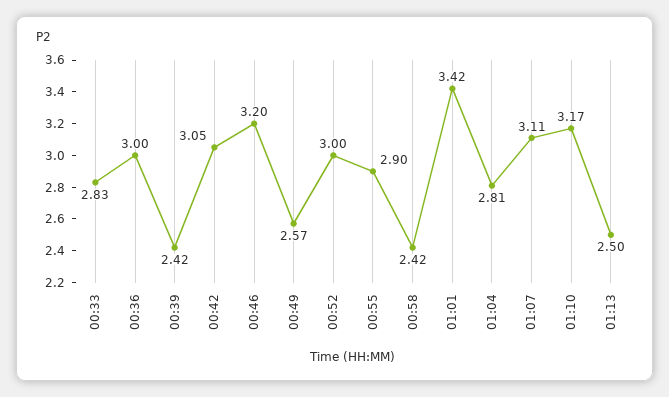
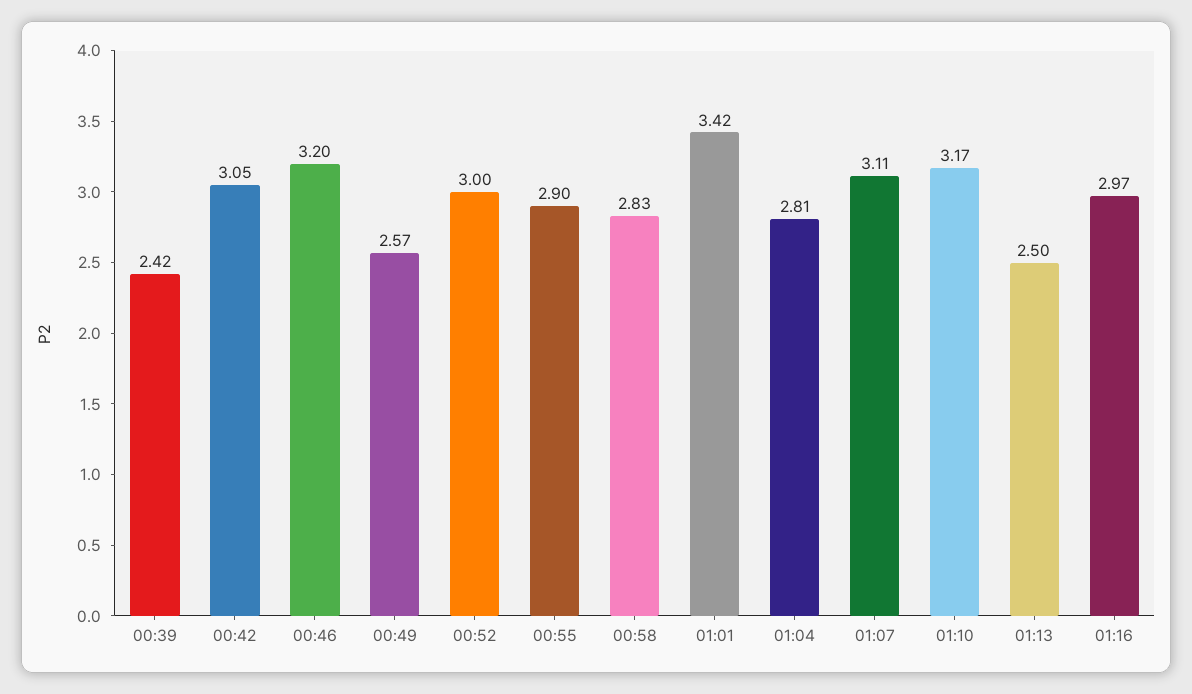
00:33: 2.83 -> none
00:36: 3 -> none
00:58: 2.42 -> 2.83
01:16: none -> 2.97

